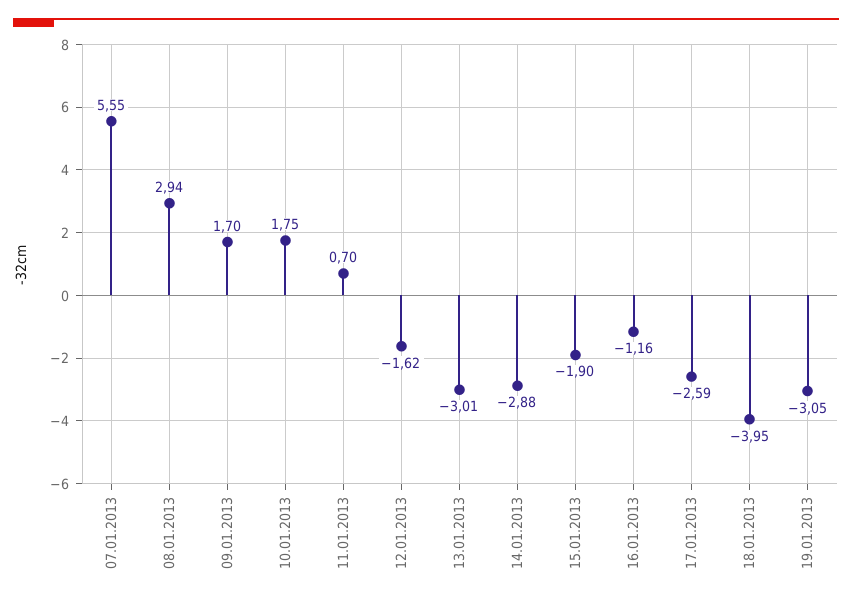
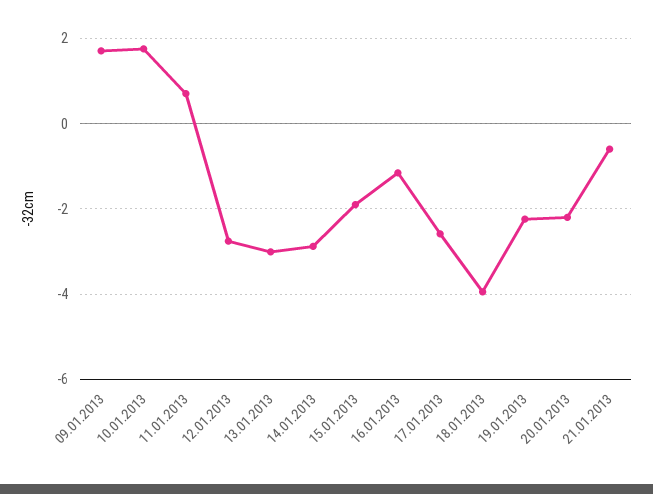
07.01.2013: 5.55 -> none
08.01.2013: 2.94 -> none
12.01.2013: -1.62 -> -2.8
19.01.2013: -3.05 -> -2.2
20.01.2013: none -> -2.2
21.01.2013: none -> -0.6

